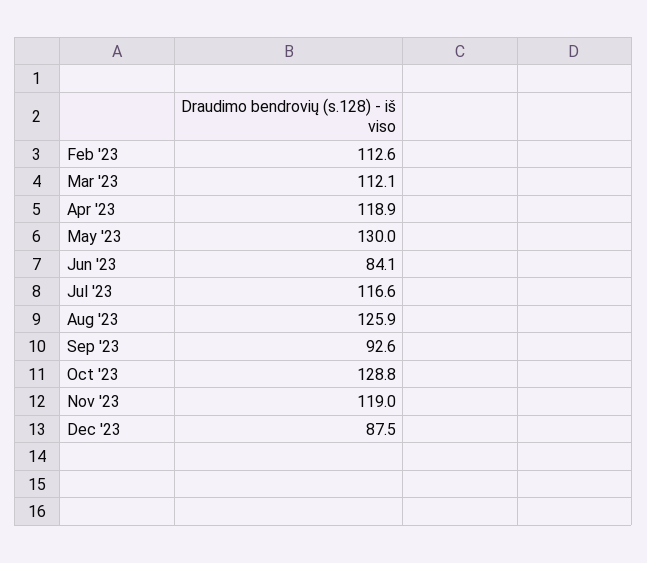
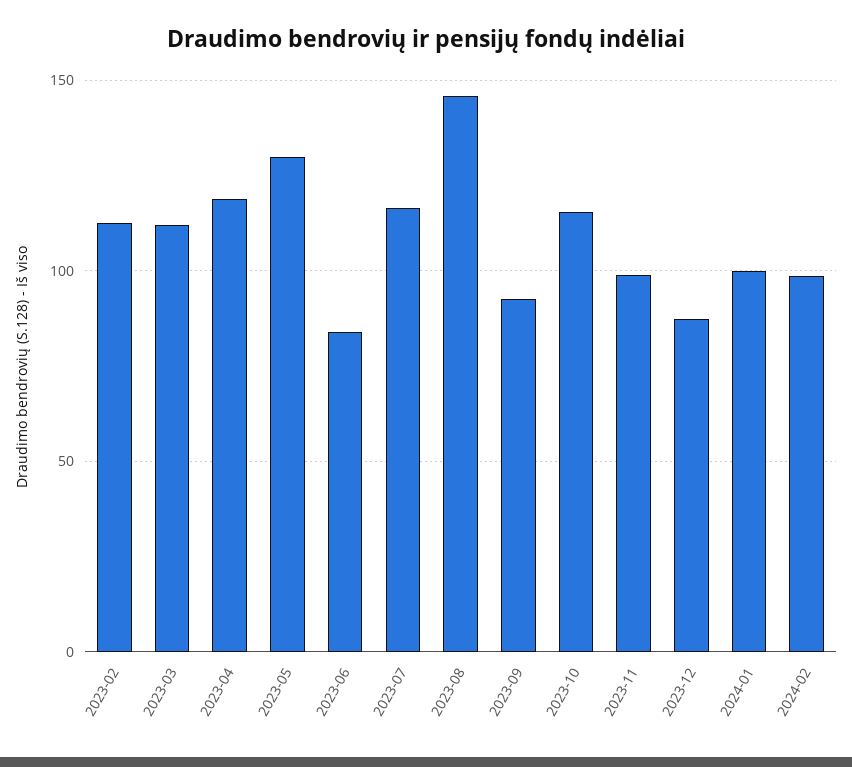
Aug '23: 125.9 -> 145
Oct '23: 128.8 -> 115
Nov '23: 119 -> 100
2024-01: none -> 100
2024-02: none -> 100

